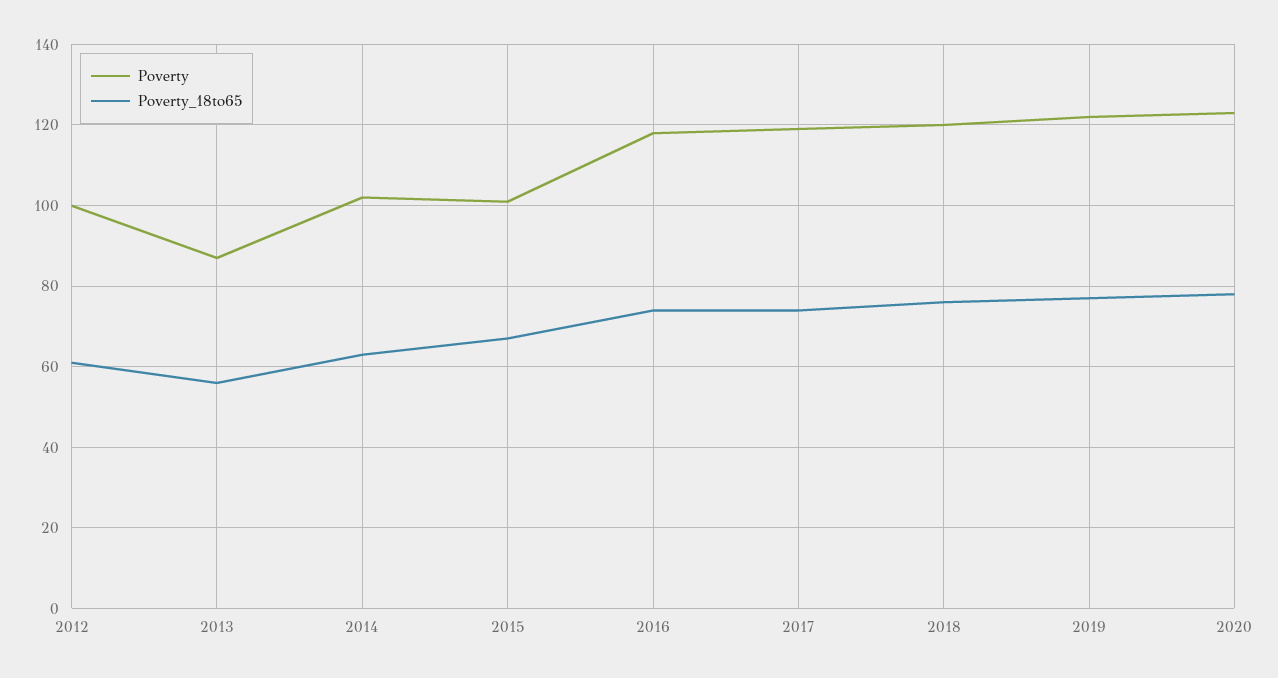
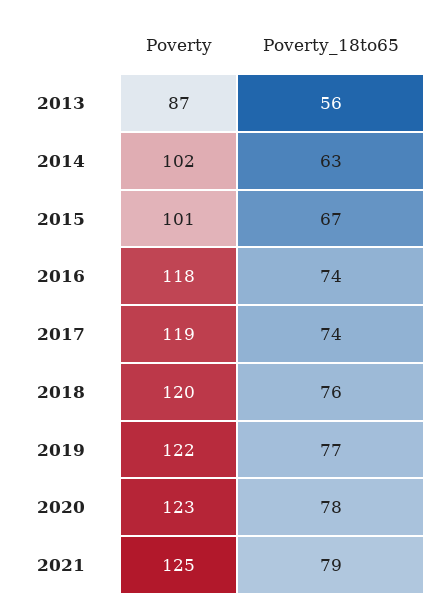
Poverty, 2012: 100 -> none
Poverty_18to65, 2012: 60 -> none
Poverty, 2021: none -> 125
Poverty_18to65, 2021: none -> 79

